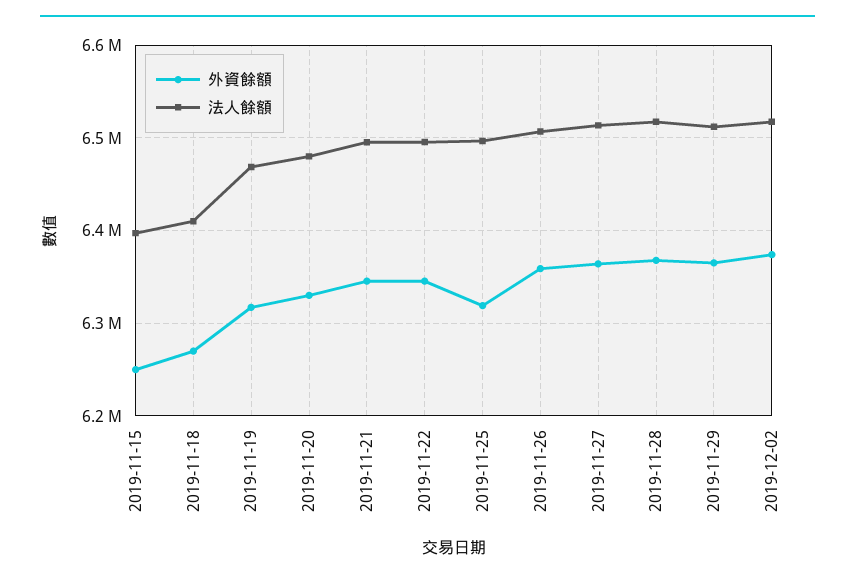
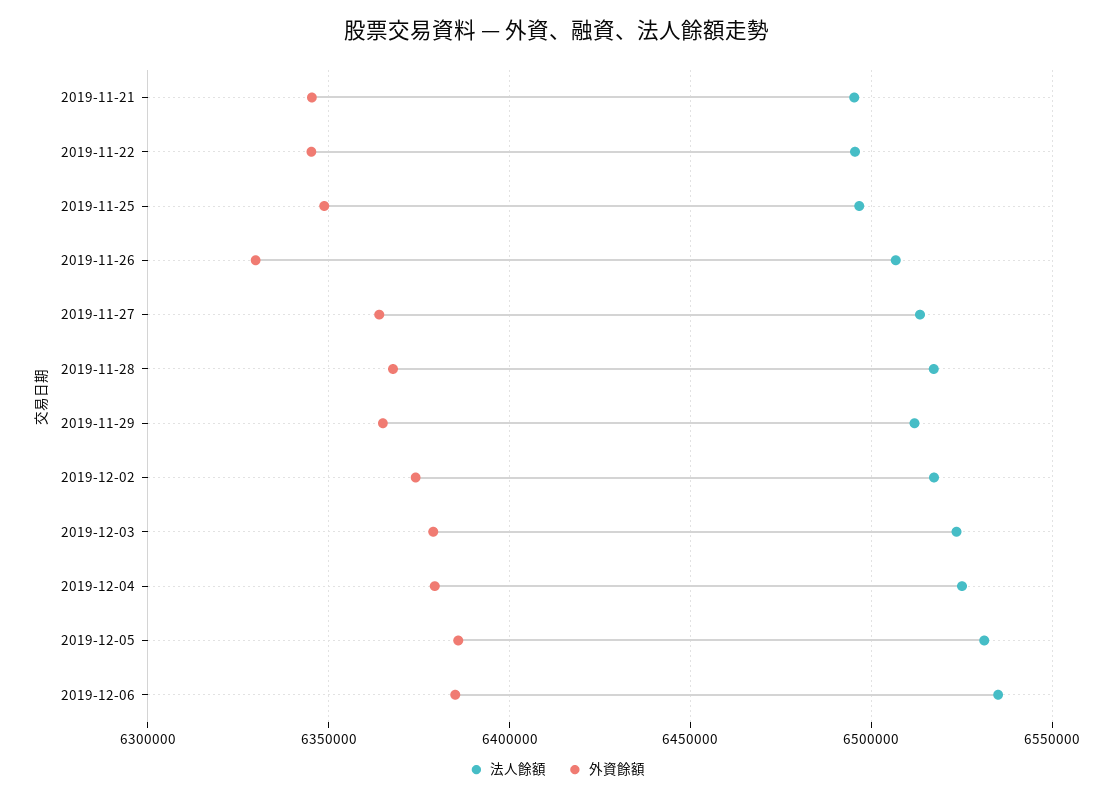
外資餘額, 2019-11-15: 6250000 -> none
法人餘額, 2019-11-15: 6400000 -> none
外資餘額, 2019-11-18: 6270000 -> none
法人餘額, 2019-11-18: 6410000 -> none
外資餘額, 2019-11-19: 6320000 -> none
法人餘額, 2019-11-19: 6470000 -> none
外資餘額, 2019-11-20: 6330000 -> none
法人餘額, 2019-11-20: 6480000 -> none
外資餘額, 2019-11-25: 6320000 -> 6350000
外資餘額, 2019-11-26: 6360000 -> 6330000
法人餘額, 2019-12-03: none -> 6525000
外資餘額, 2019-12-03: none -> 6380000
法人餘額, 2019-12-04: none -> 6525000
外資餘額, 2019-12-04: none -> 6380000
法人餘額, 2019-12-05: none -> 6530000
外資餘額, 2019-12-05: none -> 6385000
法人餘額, 2019-12-06: none -> 6535000
外資餘額, 2019-12-06: none -> 6385000

